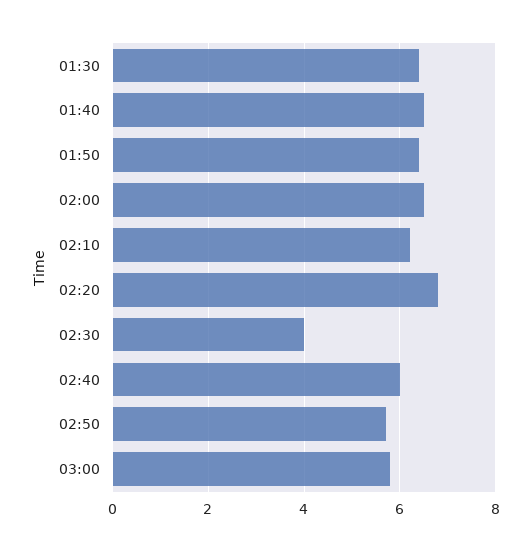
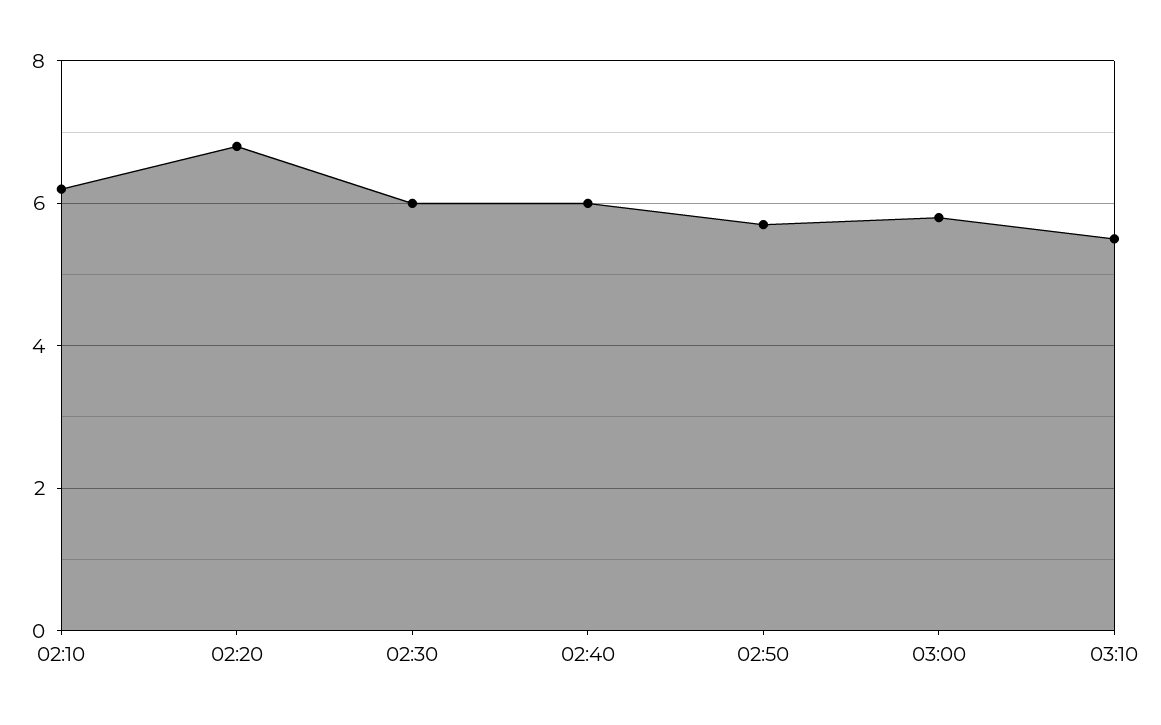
01:30: 6.5 -> none
01:40: 6.5 -> none
01:50: 6.5 -> none
02:00: 6.5 -> none
02:30: 4 -> 6
03:10: none -> 5.5

